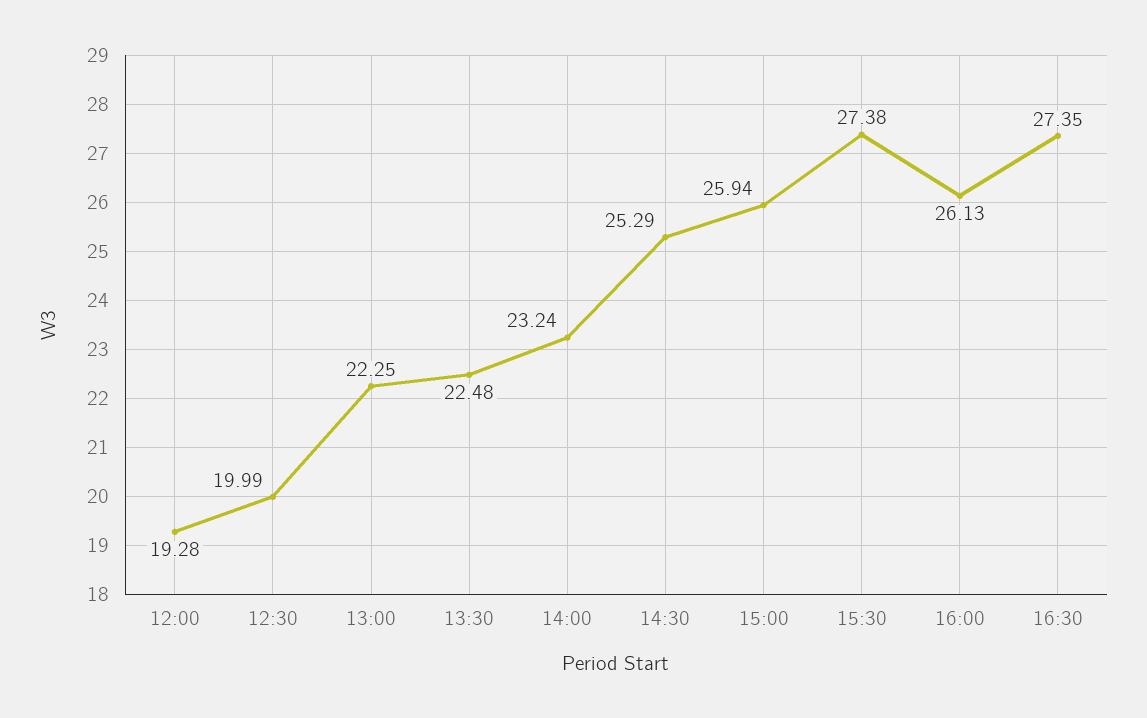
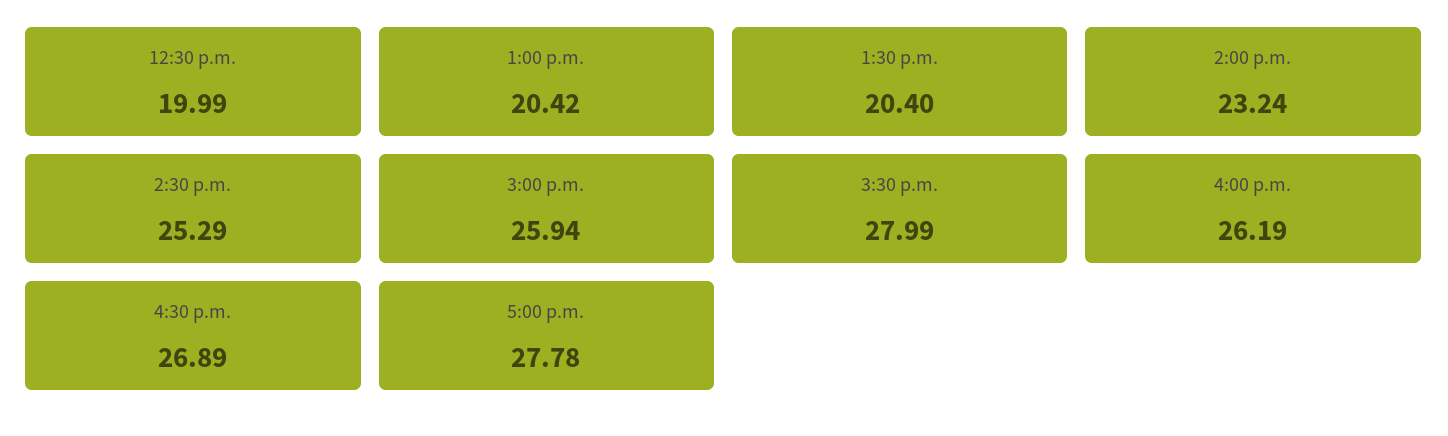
12:00: 19.28 -> none
13:00: 22.25 -> 20.42
13:30: 22.48 -> 20.4
15:30: 27.38 -> 27.99
16:00: 26.13 -> 26.19
16:30: 27.35 -> 26.89
5:00 p.m.: none -> 27.78

